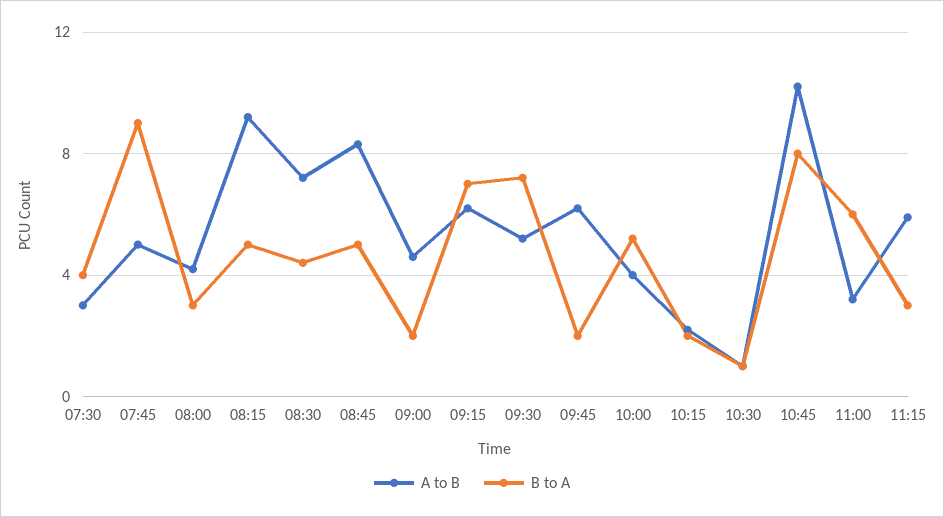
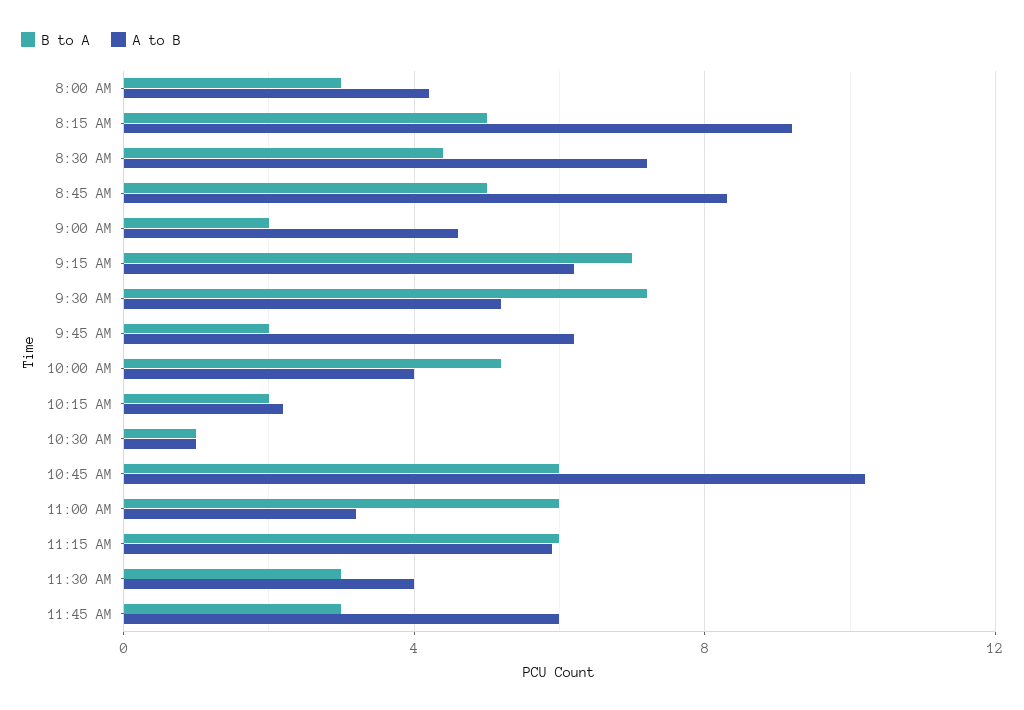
A to B, 07:30: 3 -> none
B to A, 07:30: 4 -> none
A to B, 07:45: 5 -> none
B to A, 07:45: 9 -> none
B to A, 10:45: 8 -> 6
B to A, 11:15: 3 -> 6
B to A, 11:30 AM: none -> 3
A to B, 11:30 AM: none -> 4
B to A, 11:45 AM: none -> 3
A to B, 11:45 AM: none -> 6

